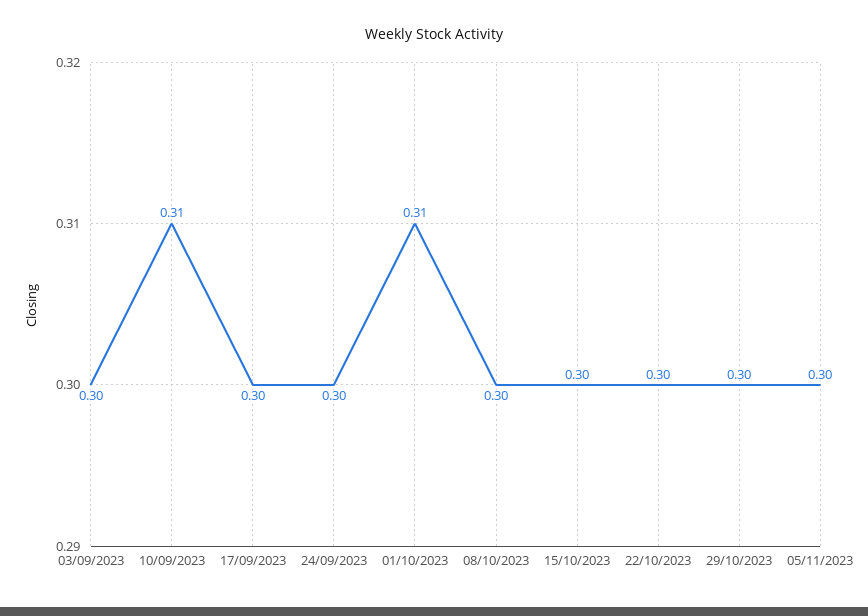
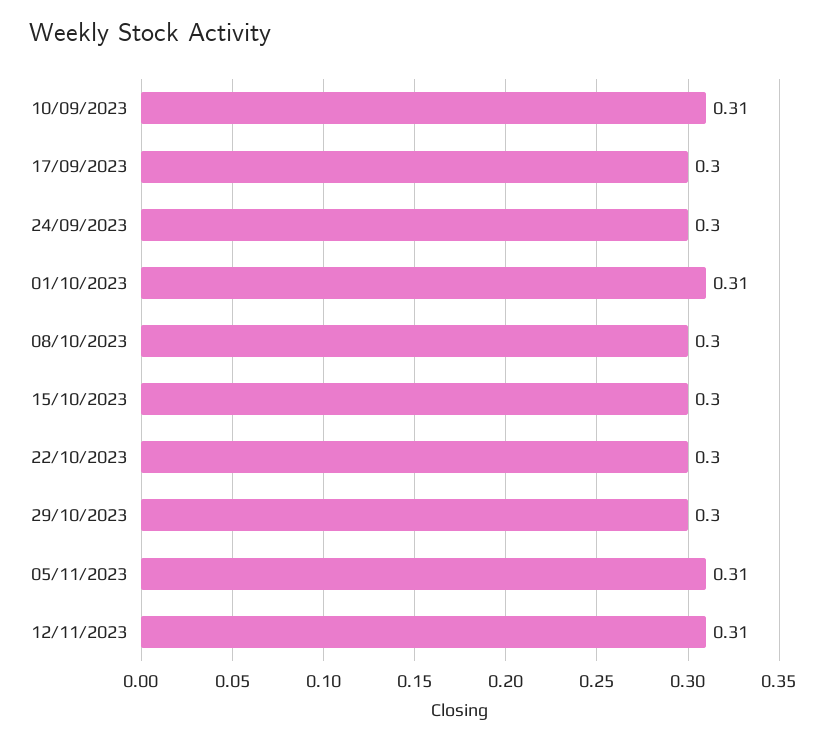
03/09/2023: 0.3 -> none
05/11/2023: 0.3 -> 0.31
12/11/2023: none -> 0.31

